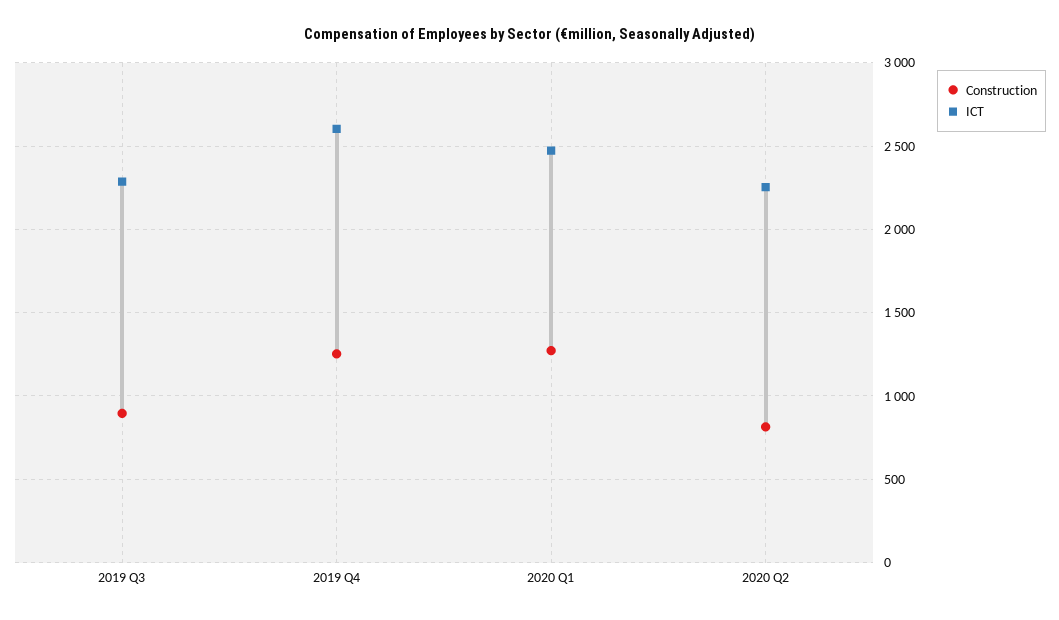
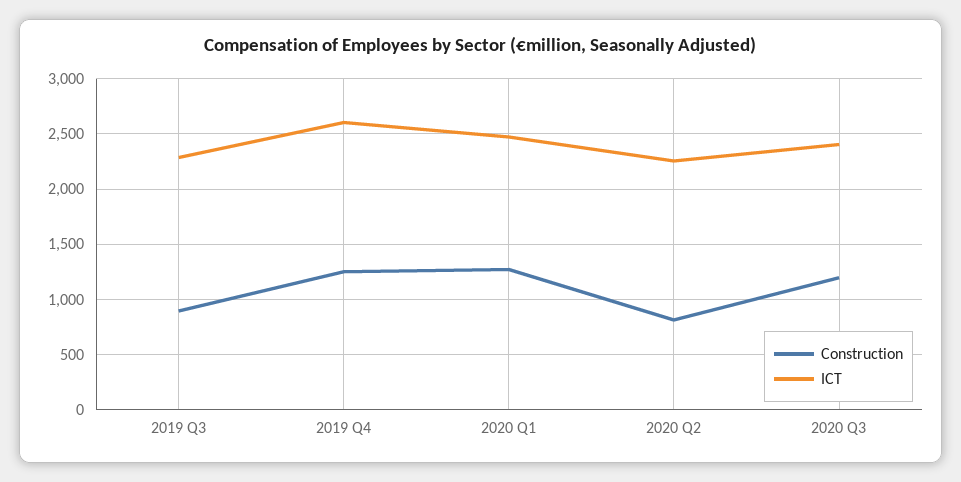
Construction, 2020 Q3: none -> 1200
ICT, 2020 Q3: none -> 2400

